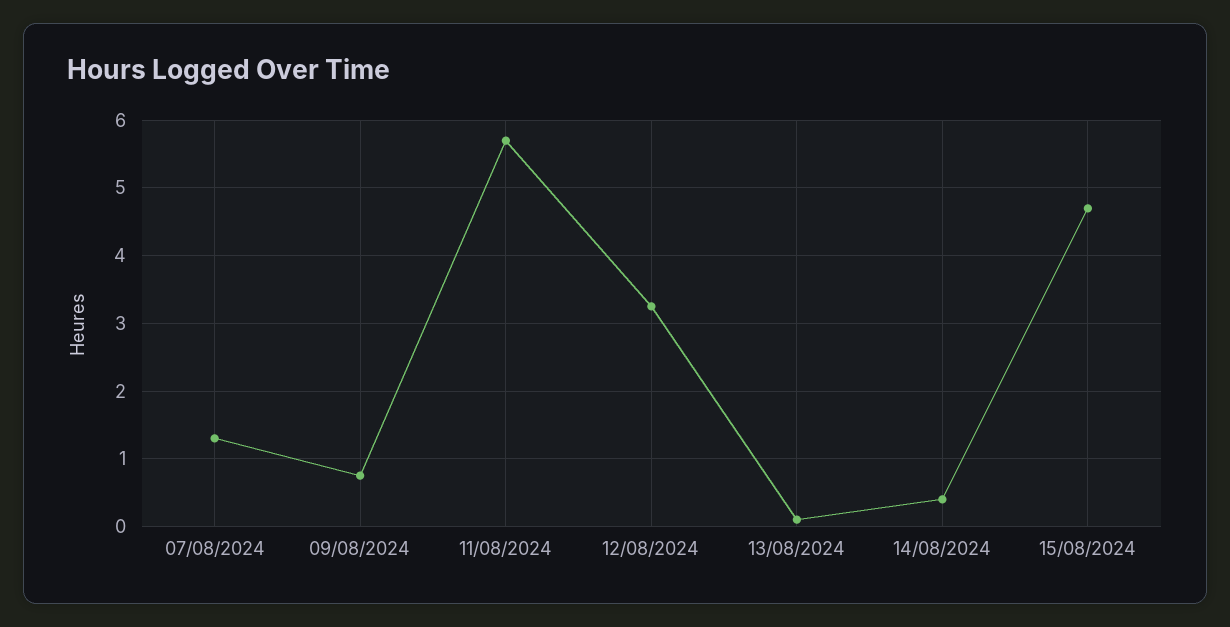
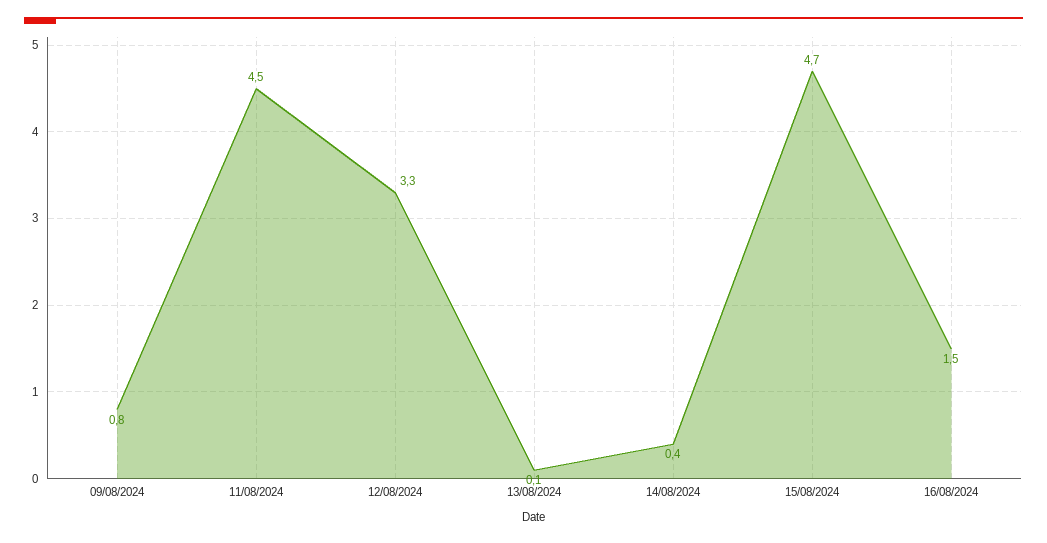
07/08/2024: 1.3 -> none
11/08/2024: 5.7 -> 4.5
16/08/2024: none -> 1.5

